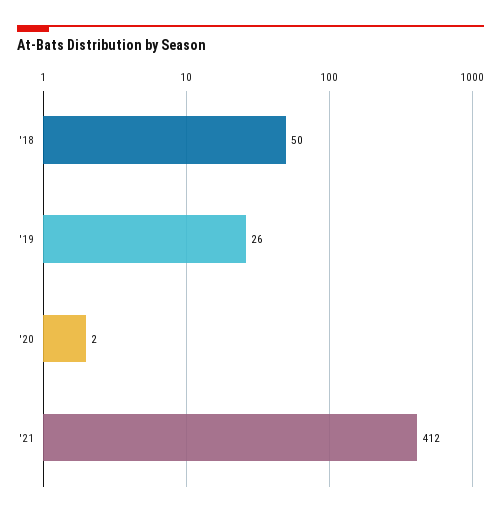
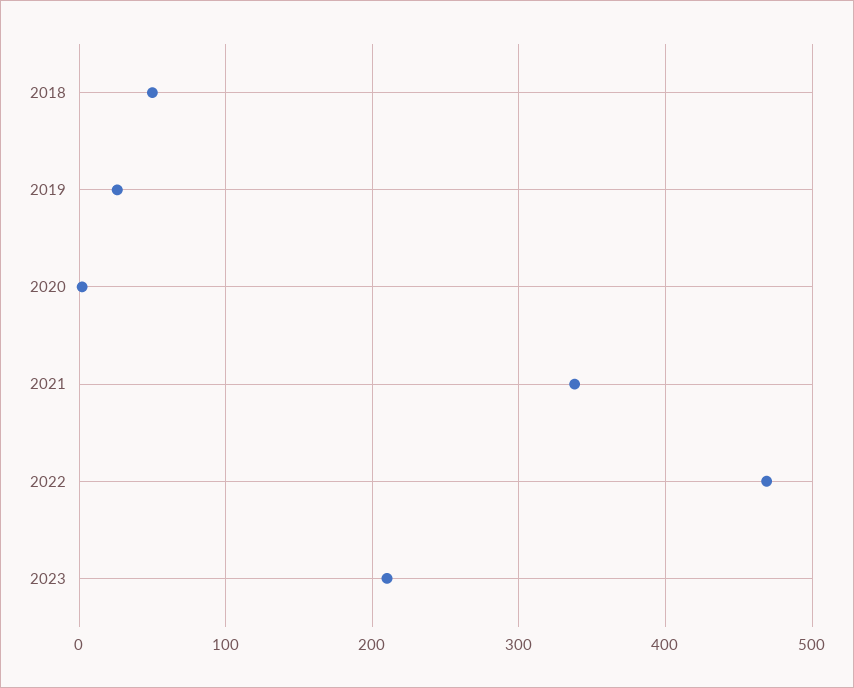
'21: 412 -> 340
2022: none -> 470
2023: none -> 210

